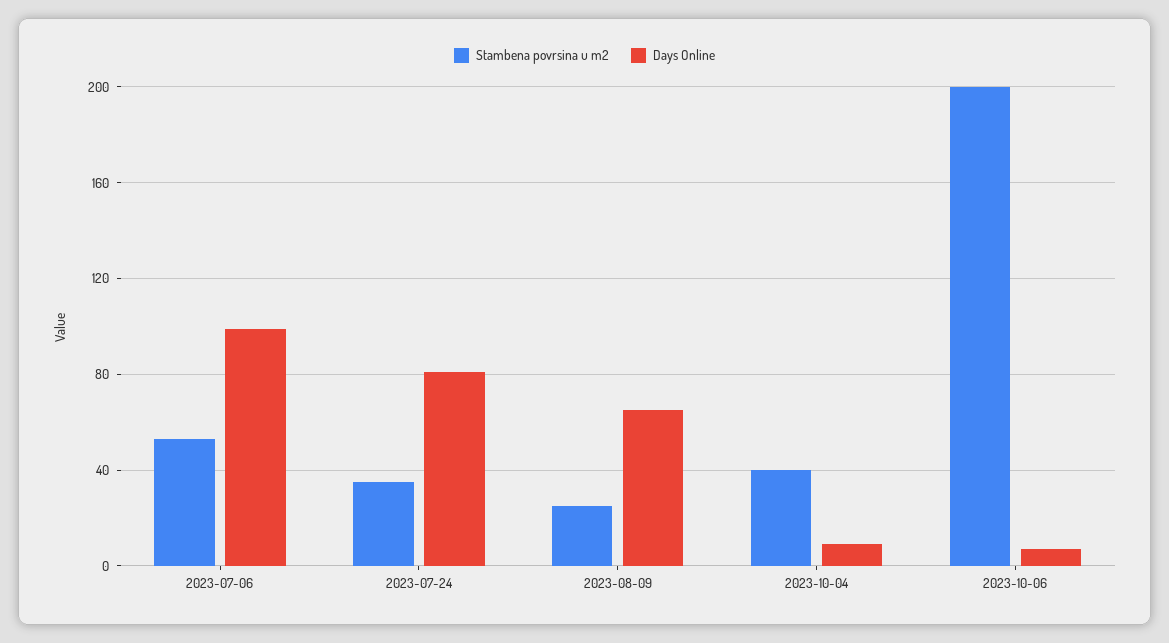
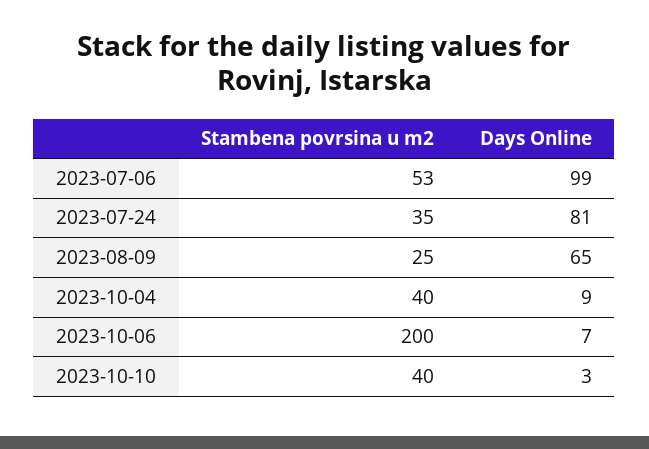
Stambena povrsina u m2, 2023-10-10: none -> 40
Days Online, 2023-10-10: none -> 3

